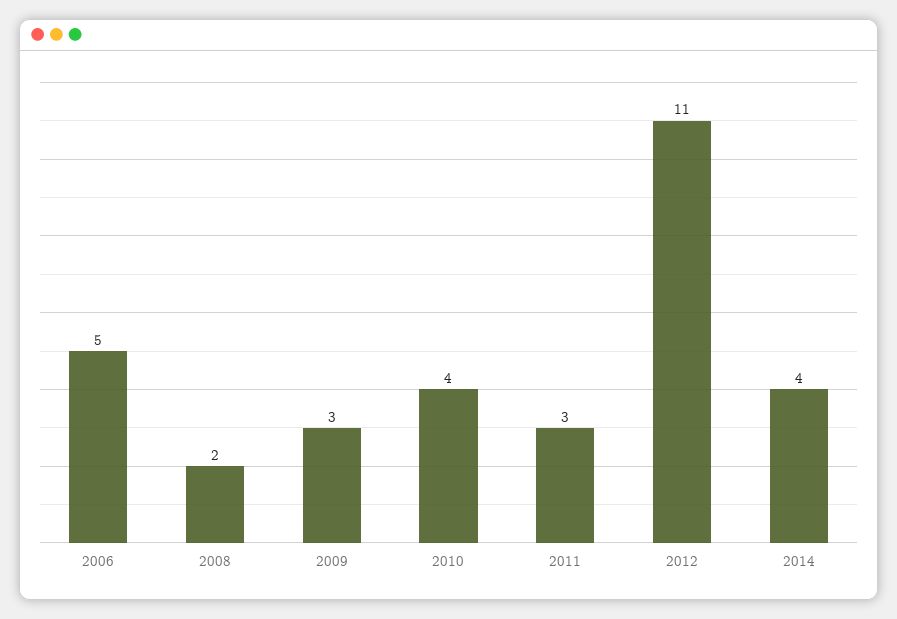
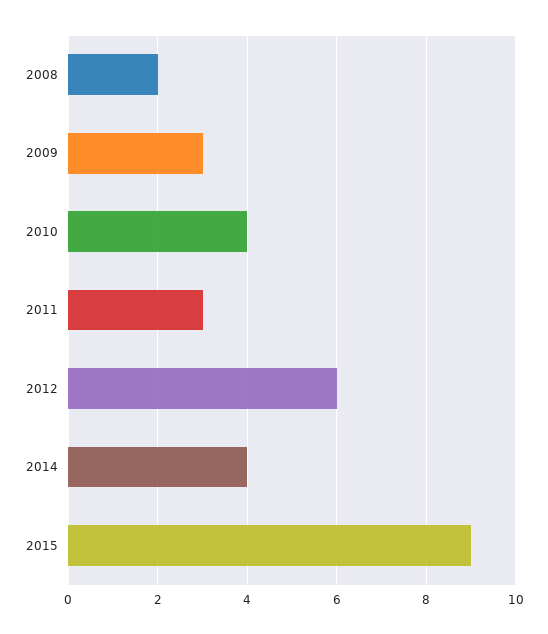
2006: 5 -> none
2012: 11 -> 6
2015: none -> 9

